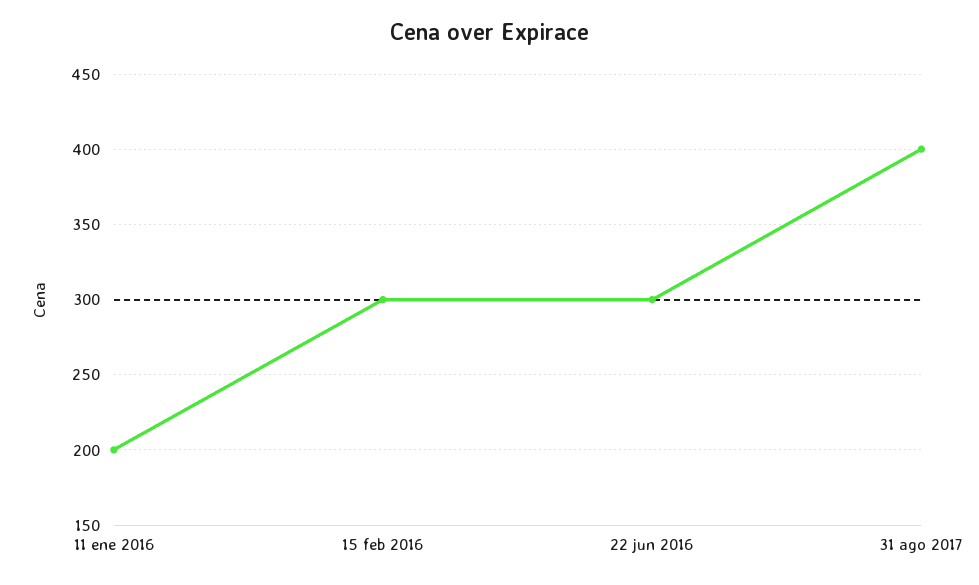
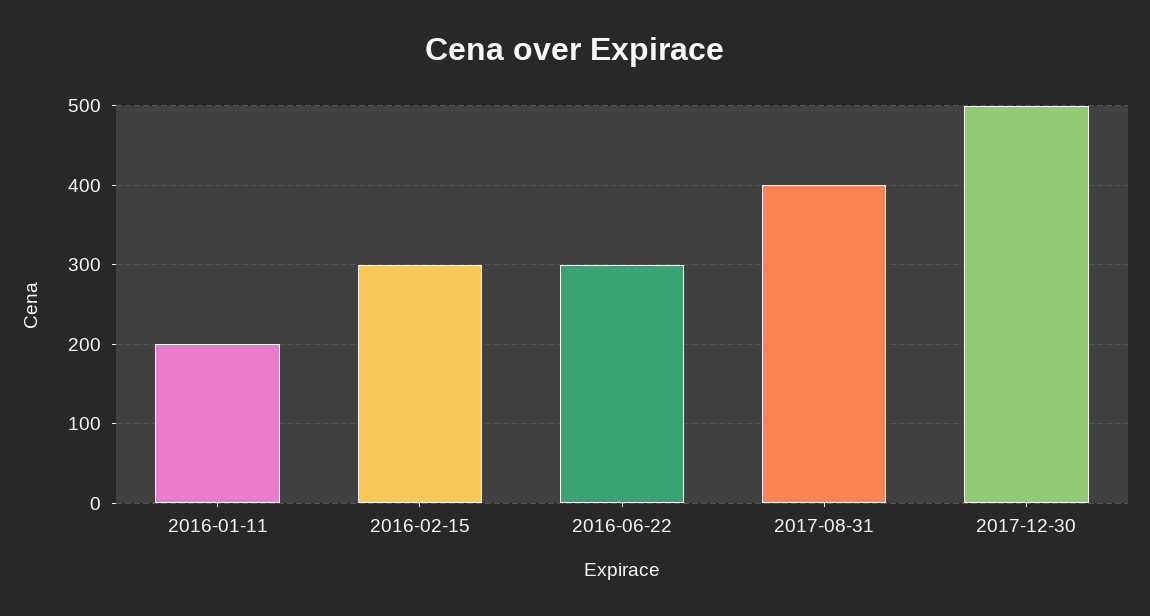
2017-12-30: none -> 500

